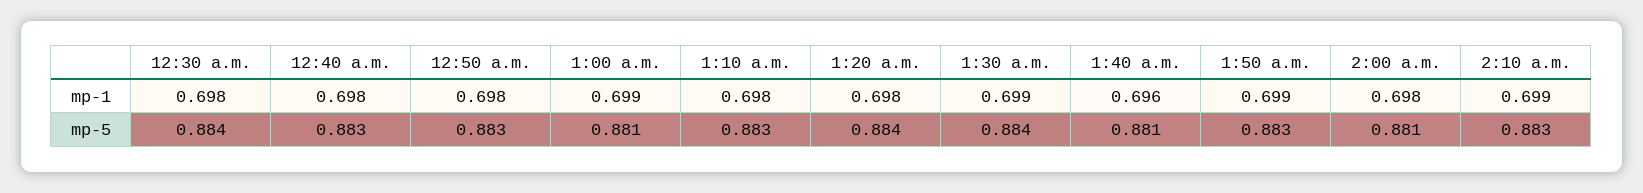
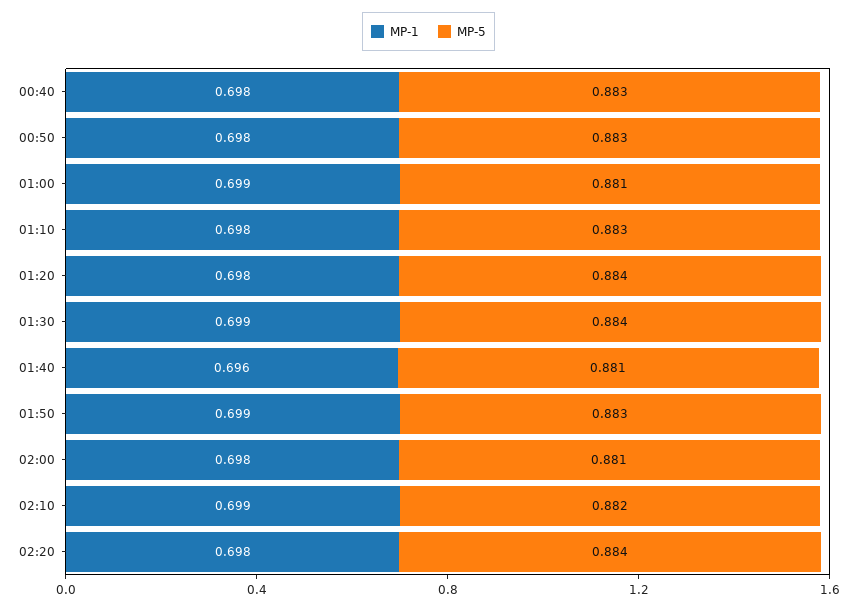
mp-1, 12:30 a.m.: 0.698 -> none
mp-5, 12:30 a.m.: 0.884 -> none
mp-5, 2:10 a.m.: 0.883 -> 0.882
mp-1, 02:20: none -> 0.698
mp-5, 02:20: none -> 0.884

